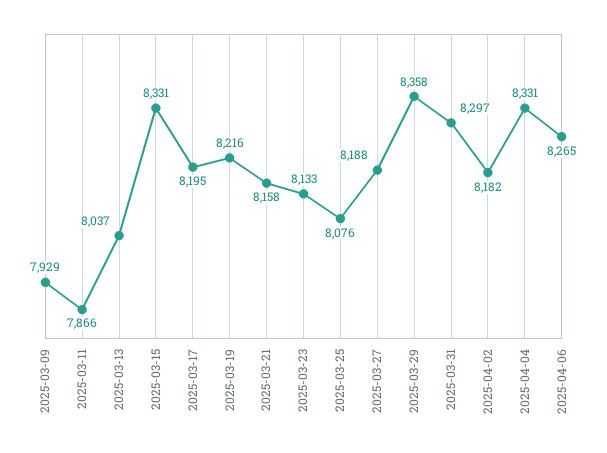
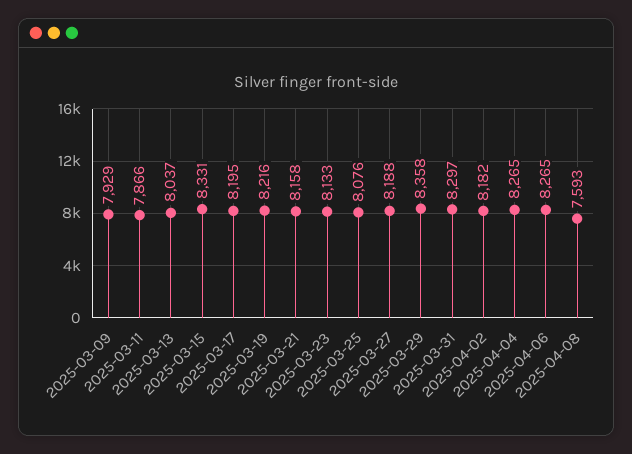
2025-04-04: 8331 -> 8265
2025-04-08: none -> 7593

